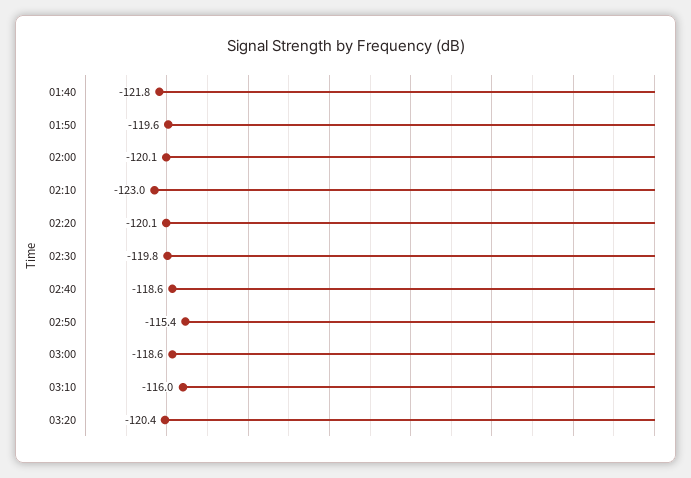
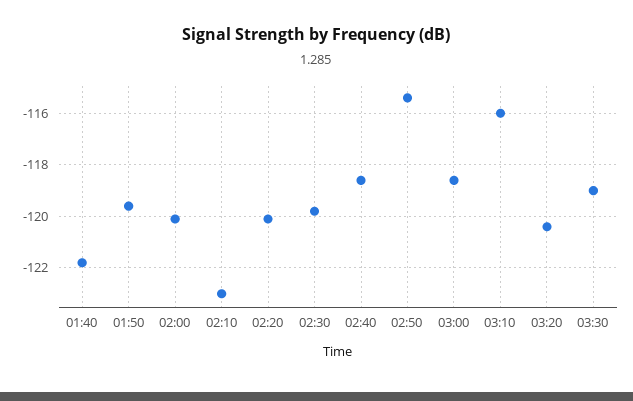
03:30: none -> -119

